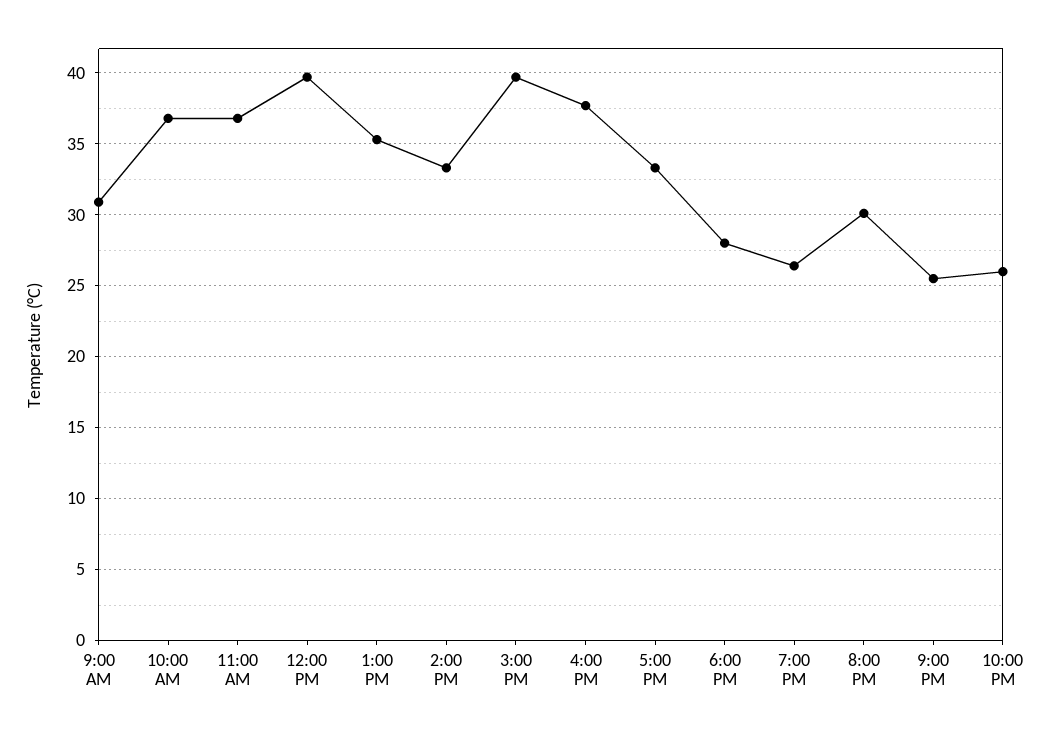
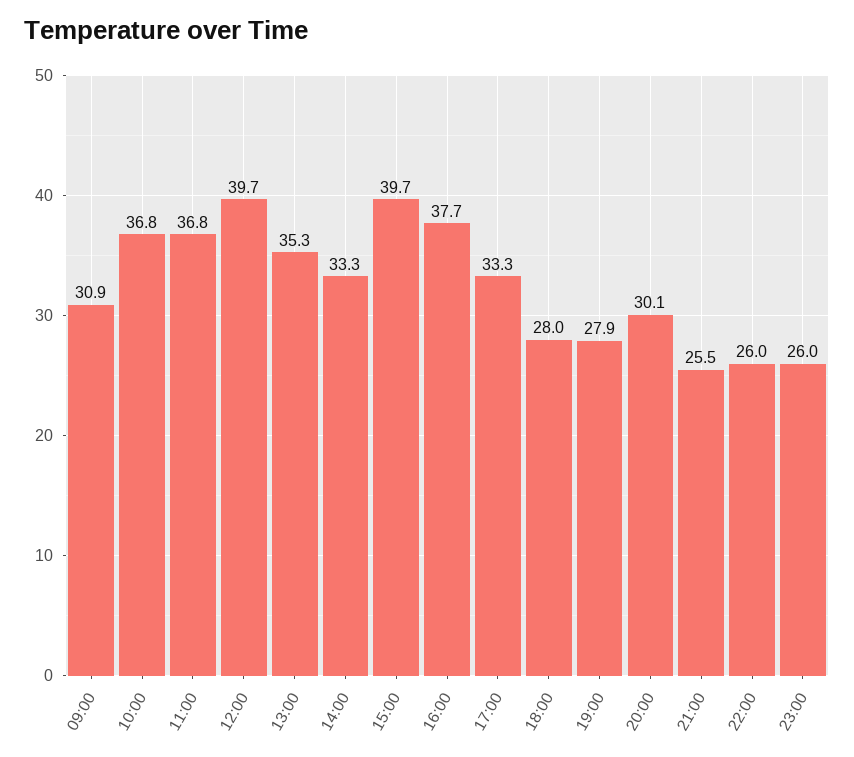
7:00 PM: 26.5 -> 27.9
23:00: none -> 26

